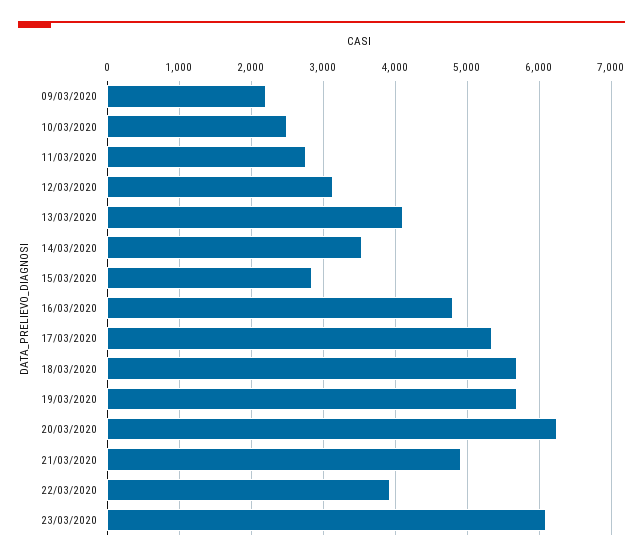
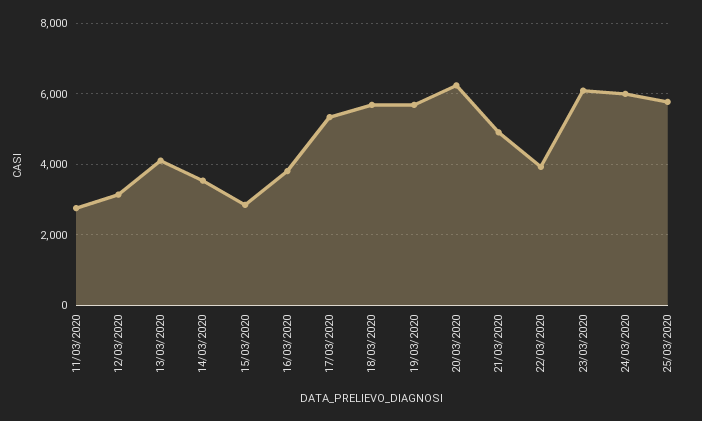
09/03/2020: 2200 -> none
10/03/2020: 2500 -> none
16/03/2020: 4800 -> 3800
24/03/2020: none -> 6000
25/03/2020: none -> 5800

